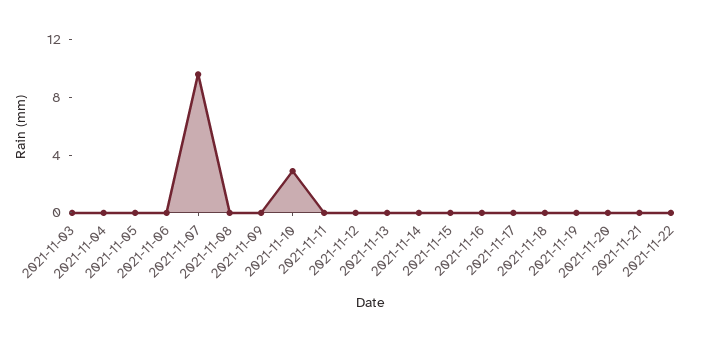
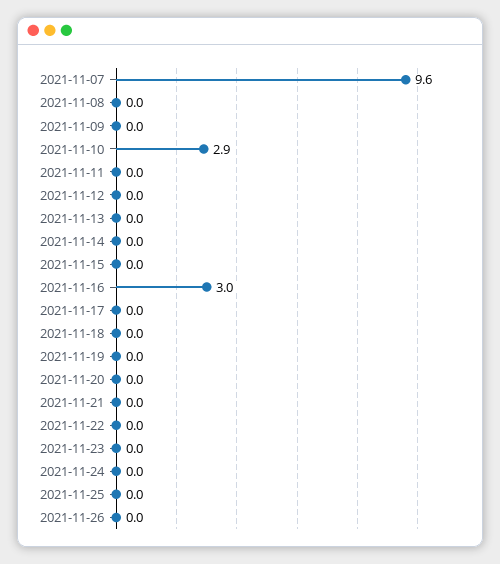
2021-11-03: 0 -> none
2021-11-04: 0 -> none
2021-11-05: 0 -> none
2021-11-06: 0 -> none
2021-11-16: 0 -> 3
2021-11-23: none -> 0
2021-11-24: none -> 0
2021-11-25: none -> 0
2021-11-26: none -> 0

